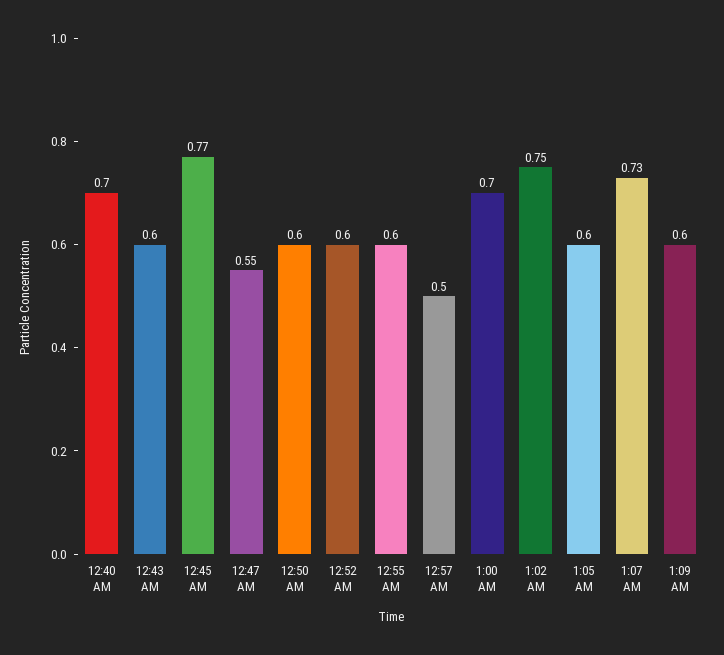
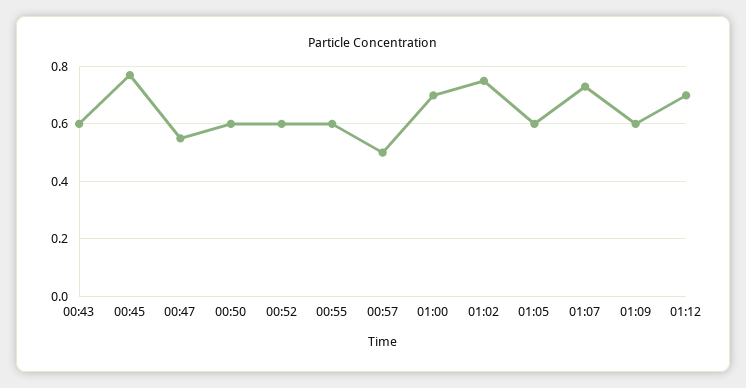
12:40 AM: 0.7 -> none
01:12: none -> 0.7

